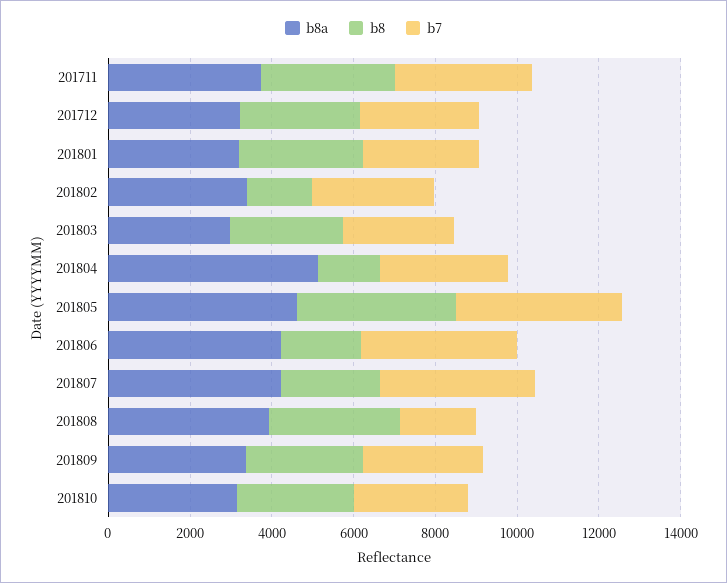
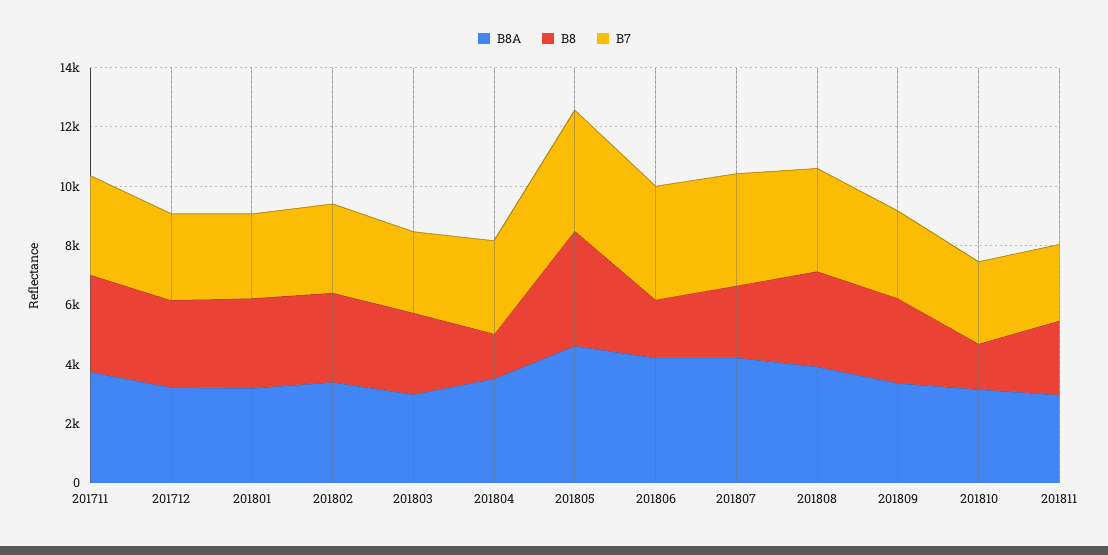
b8, 201802: 1500 -> 3000
b8a, 201804: 5000 -> 3500
b7, 201808: 2000 -> 3500
b8, 201810: 3000 -> 1500
b8a, 201811: none -> 3000
b8, 201811: none -> 2500
b7, 201811: none -> 2500

